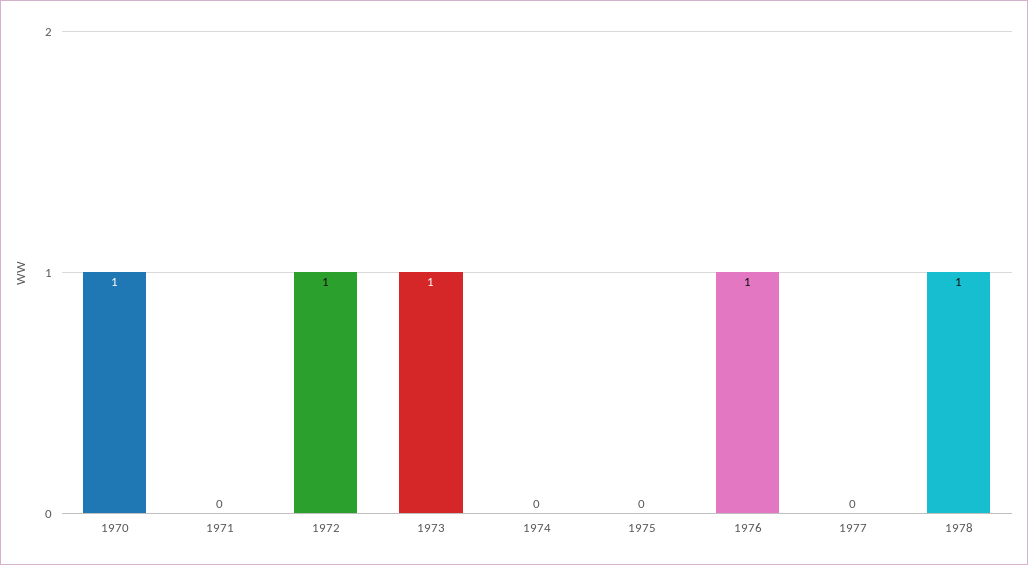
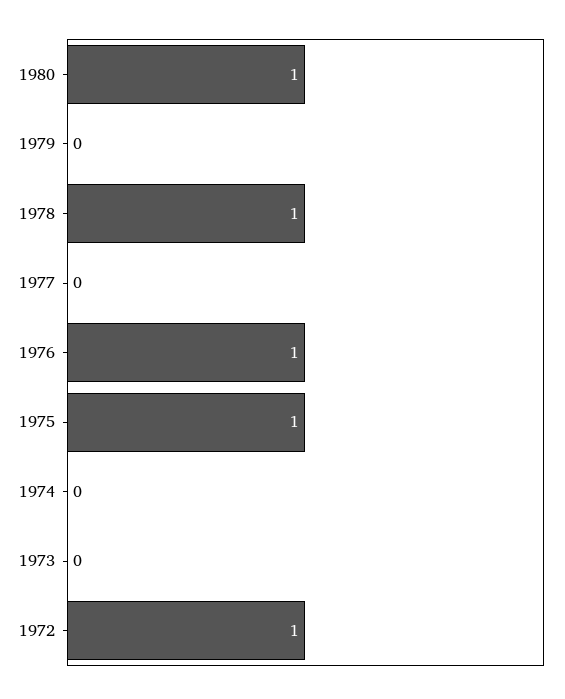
1970: 1 -> none
1971: 0 -> none
1973: 1 -> 0
1975: 0 -> 1
1980: none -> 1
1979: none -> 0

